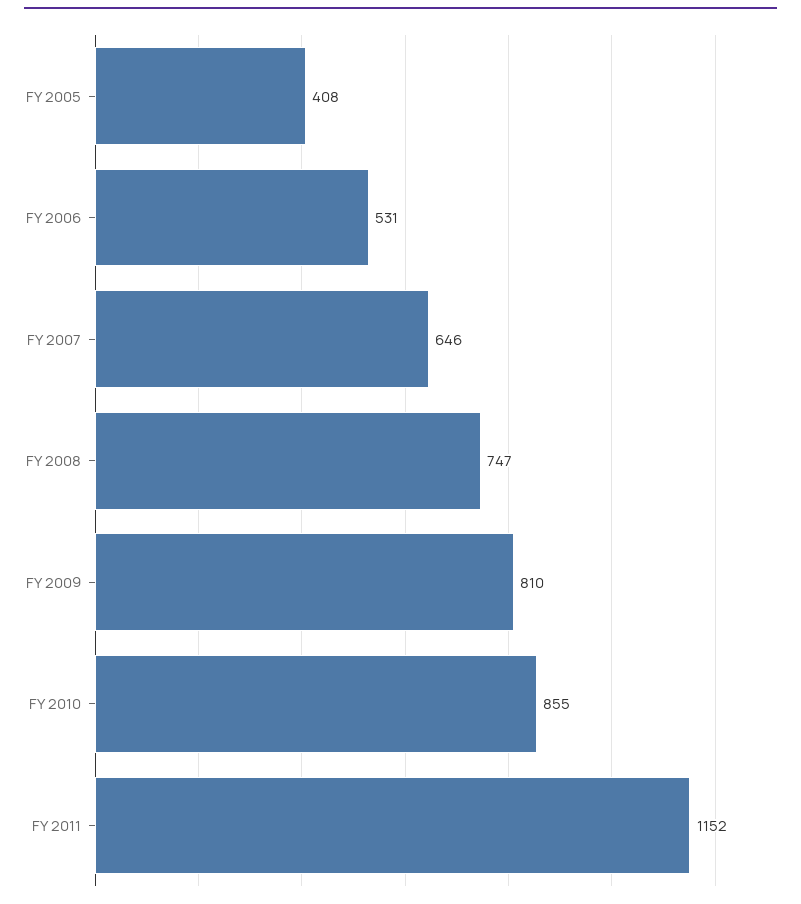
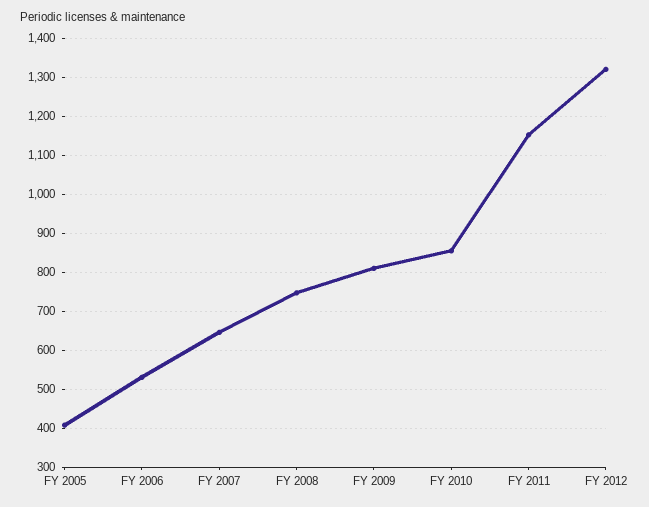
FY 2012: none -> 1320

